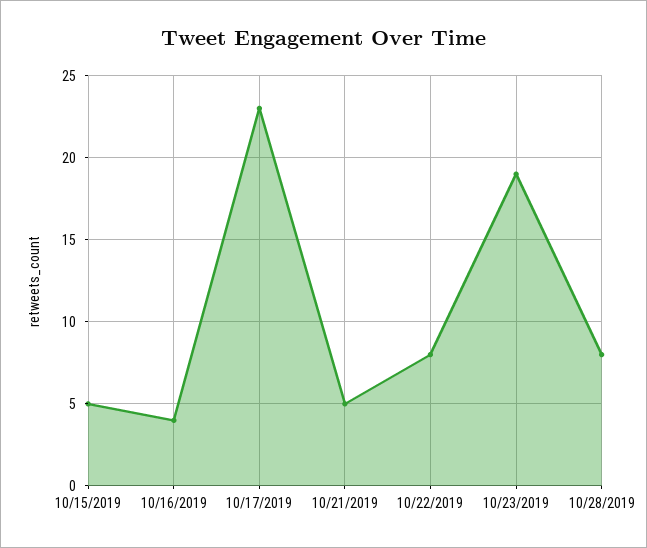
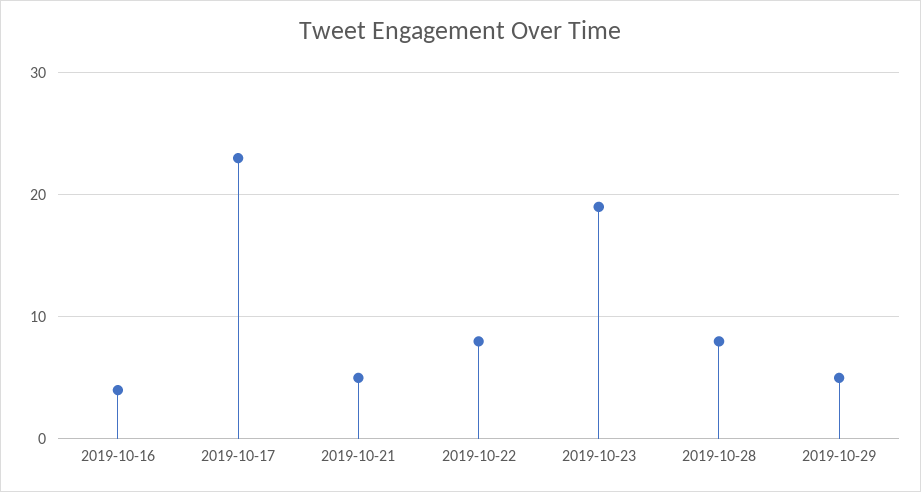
10/15/2019: 5 -> none
2019-10-29: none -> 5

